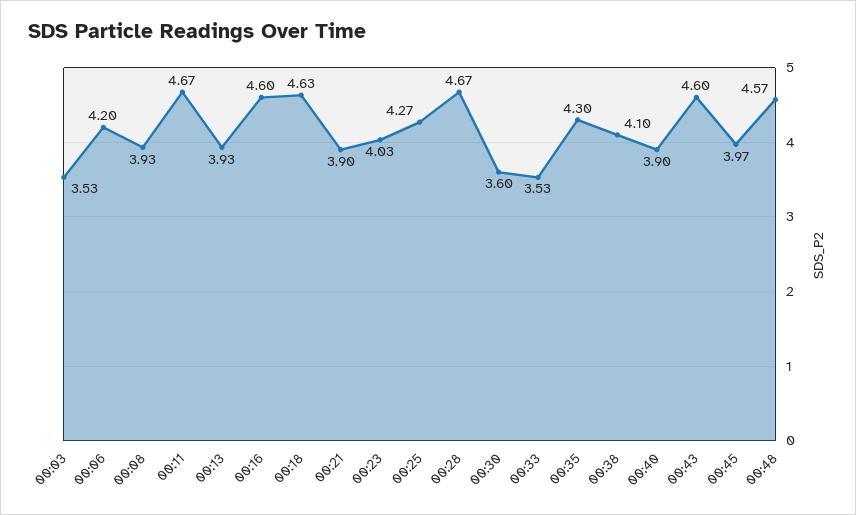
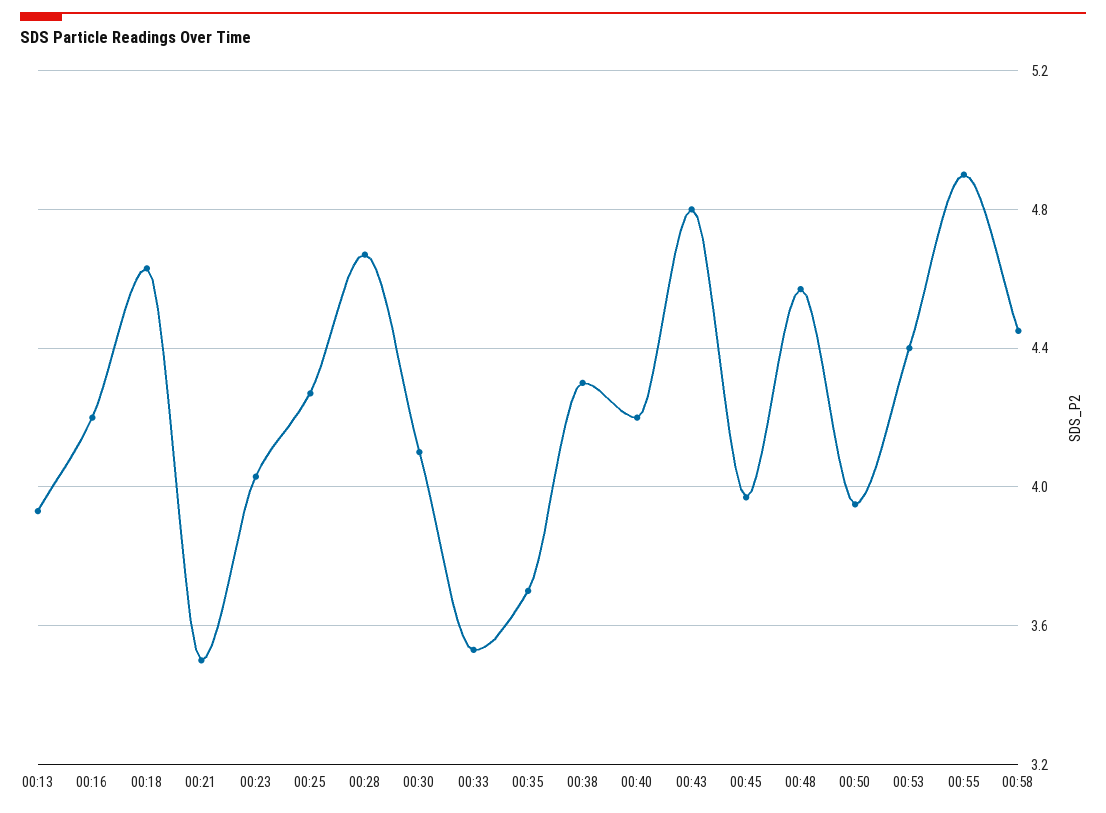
00:03: 3.53 -> none
00:06: 4.2 -> none
00:08: 3.93 -> none
00:11: 4.67 -> none
00:16: 4.6 -> 4.2
00:21: 3.9 -> 3.5
00:30: 3.6 -> 4.1
00:35: 4.3 -> 3.7
00:38: 4.1 -> 4.3
00:40: 3.9 -> 4.2
00:43: 4.6 -> 4.8
00:50: none -> 3.95
00:53: none -> 4.4
00:55: none -> 4.9
00:58: none -> 4.45

